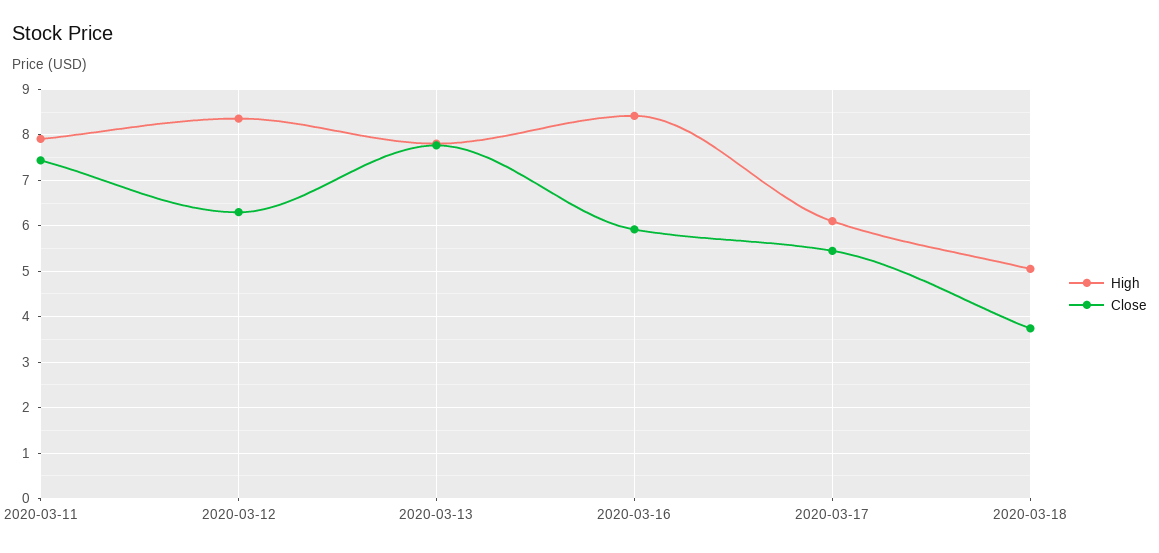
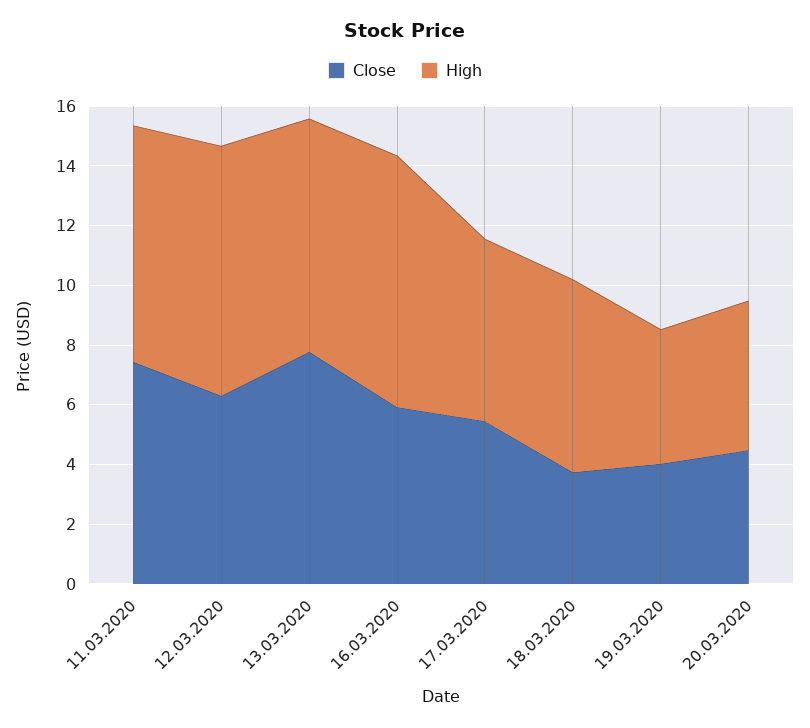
High, 2020-03-18: 5 -> 6.5
Close, 19.03.2020: none -> 4
High, 19.03.2020: none -> 4.5
Close, 20.03.2020: none -> 4.5
High, 20.03.2020: none -> 5

